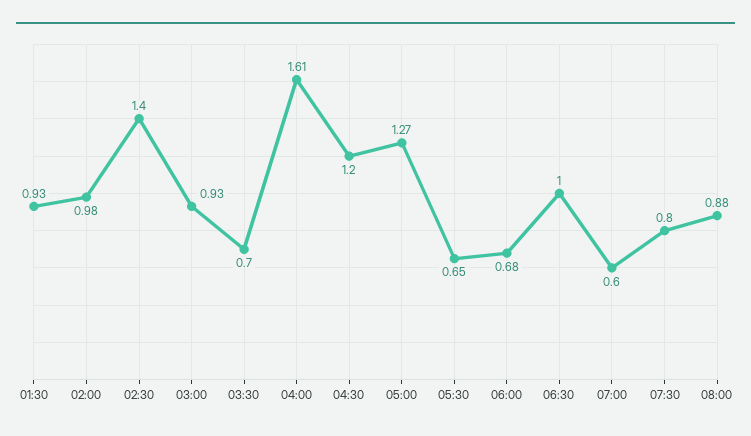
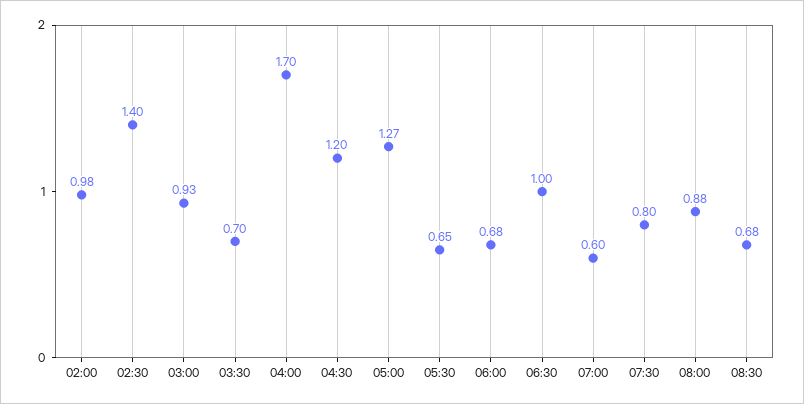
01:30: 0.93 -> none
04:00: 1.61 -> 1.7
08:30: none -> 0.68

